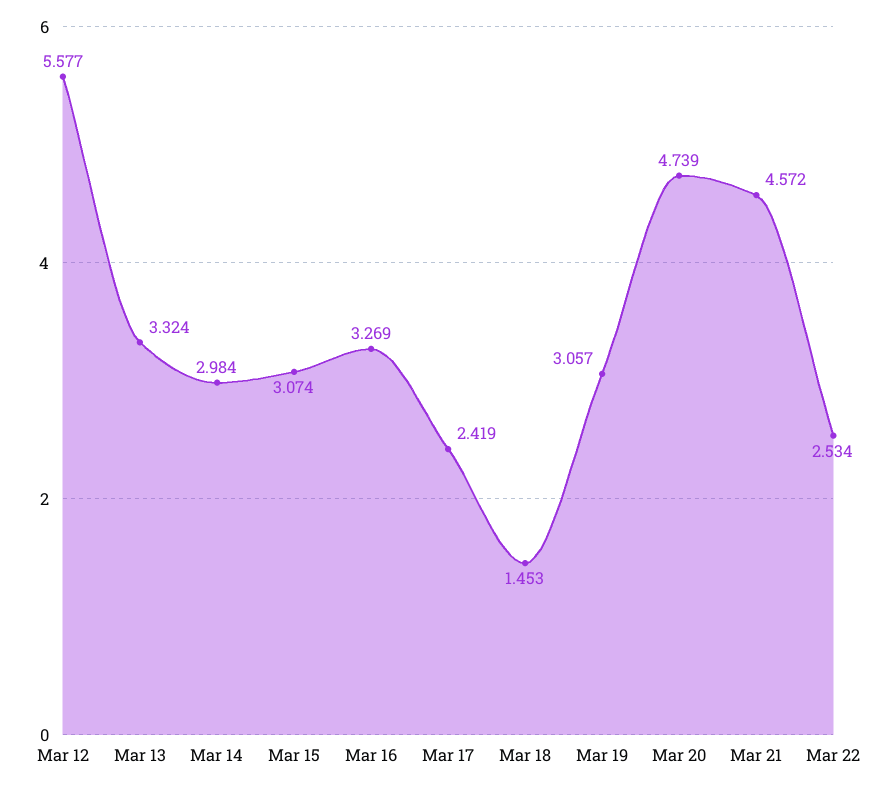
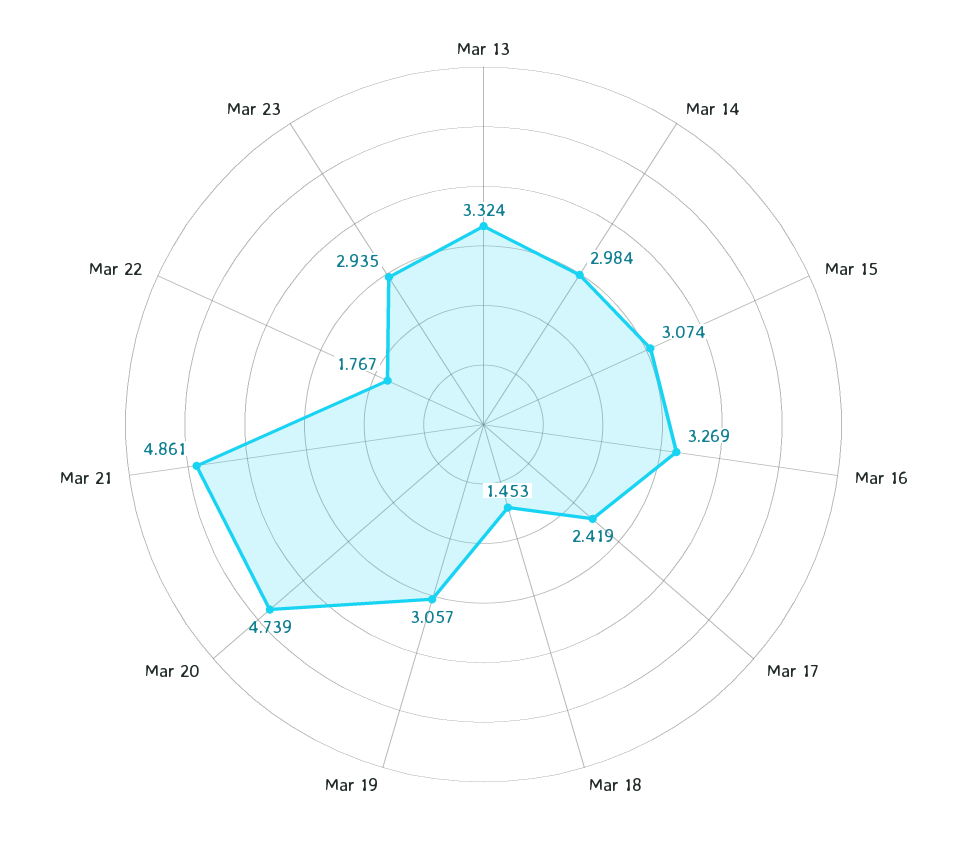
Mar 12: 5.577 -> none
Mar 21: 4.572 -> 4.861
Mar 22: 2.534 -> 1.767
Mar 23: none -> 2.935

